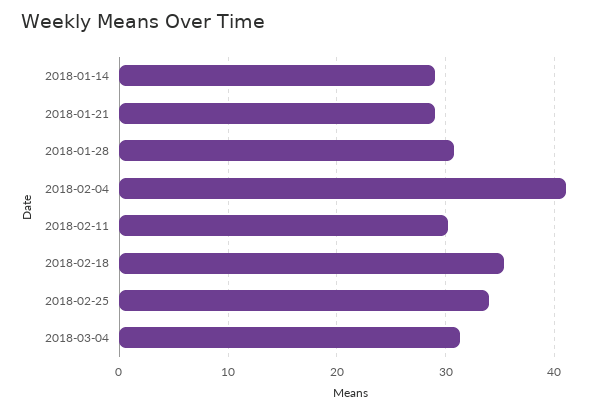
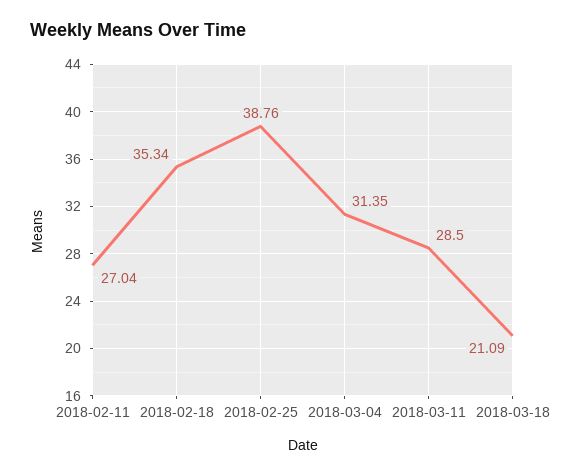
2018-01-14: 29 -> none
2018-01-21: 29 -> none
2018-01-28: 31 -> none
2018-02-04: 41 -> none
2018-02-11: 30 -> 27.04
2018-02-25: 34 -> 38.76
2018-03-11: none -> 28.5
2018-03-18: none -> 21.09

